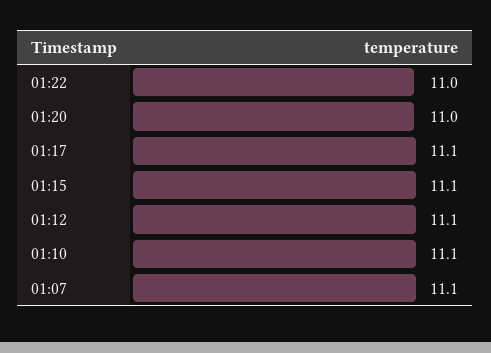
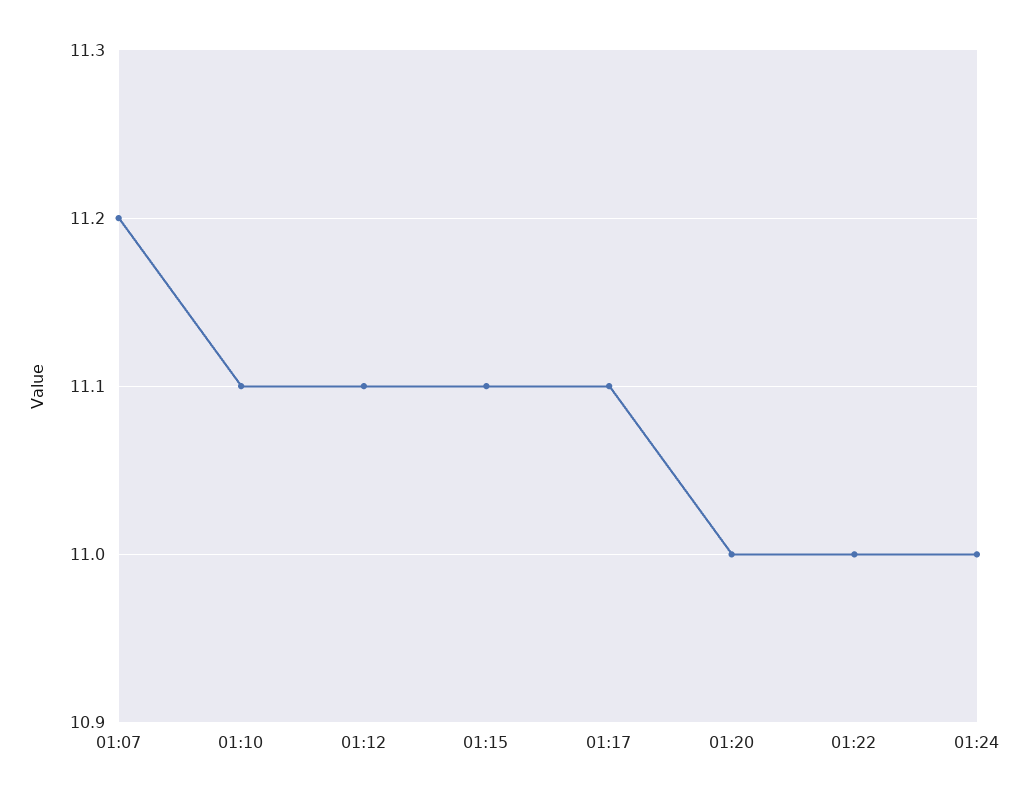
01:07: 11.1 -> 11.2
01:24: none -> 11

